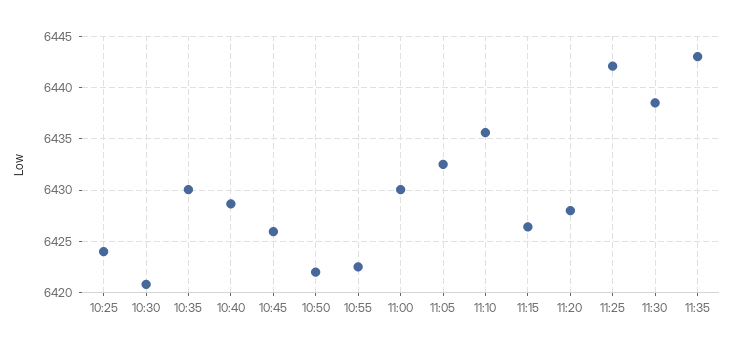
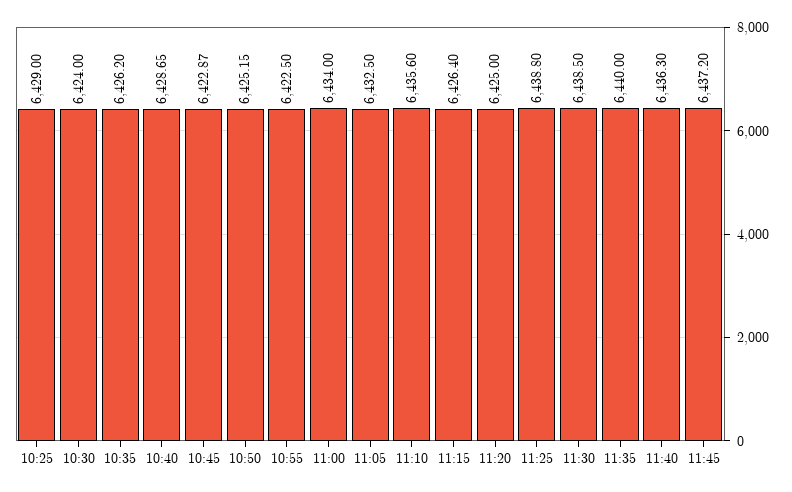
10:25: 6424 -> 6429
10:30: 6421 -> 6424
10:35: 6430 -> 6426.2
10:45: 6426 -> 6422.87
10:50: 6422 -> 6425.15
11:00: 6430 -> 6434
11:20: 6428 -> 6425
11:25: 6442 -> 6438.8
11:35: 6443 -> 6440
11:40: none -> 6436.3
11:45: none -> 6437.2

